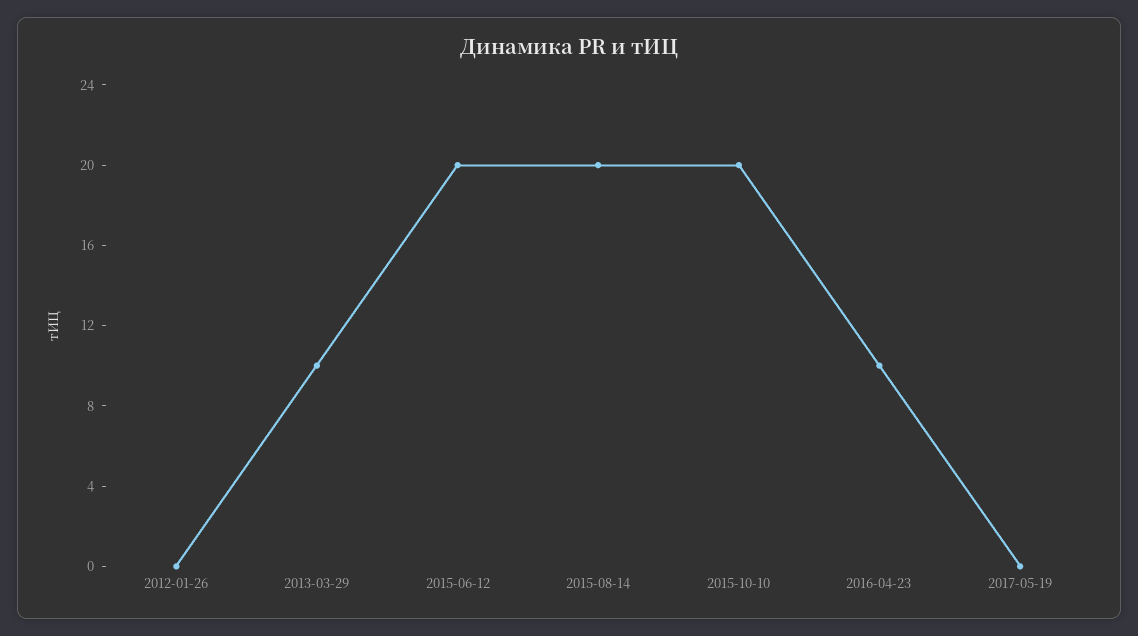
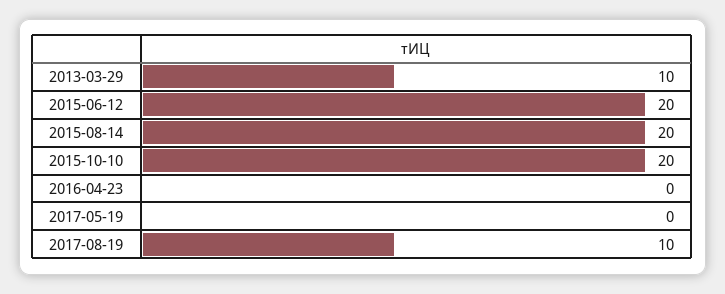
2012-01-26: 0 -> none
2016-04-23: 10 -> 0
2017-08-19: none -> 10

